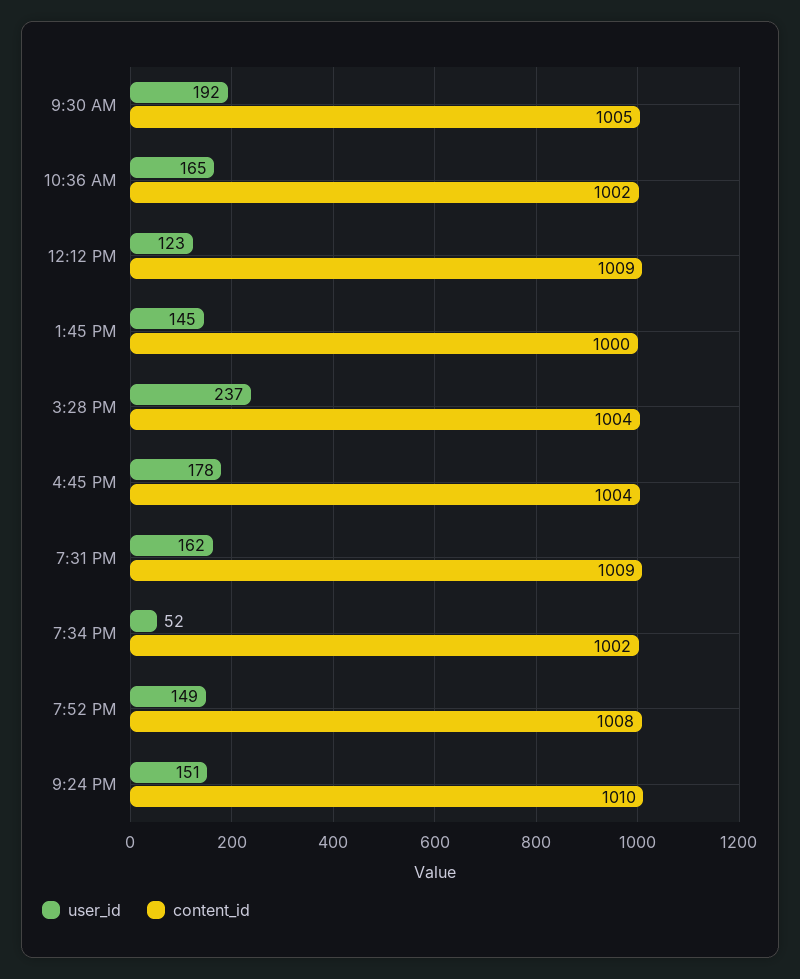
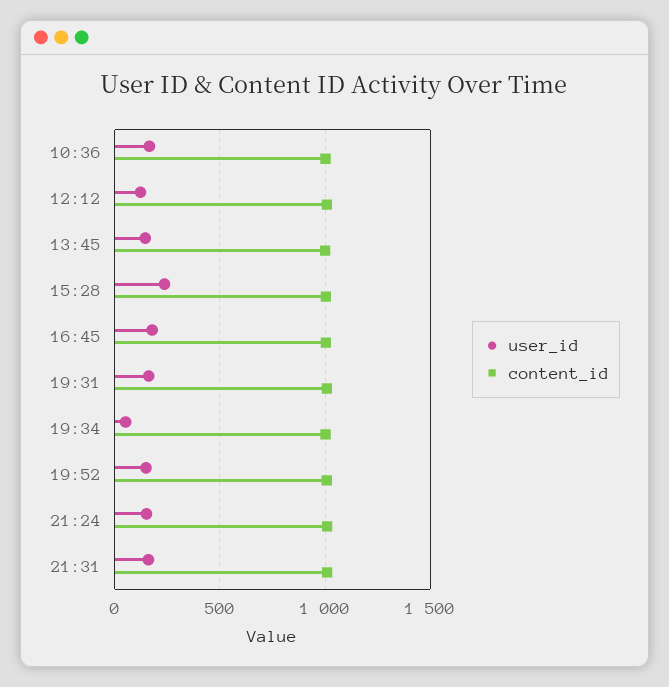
user_id, 9:30 AM: 192 -> none
content_id, 9:30 AM: 1005 -> none
user_id, 21:31: none -> 150
content_id, 21:31: none -> 1000

